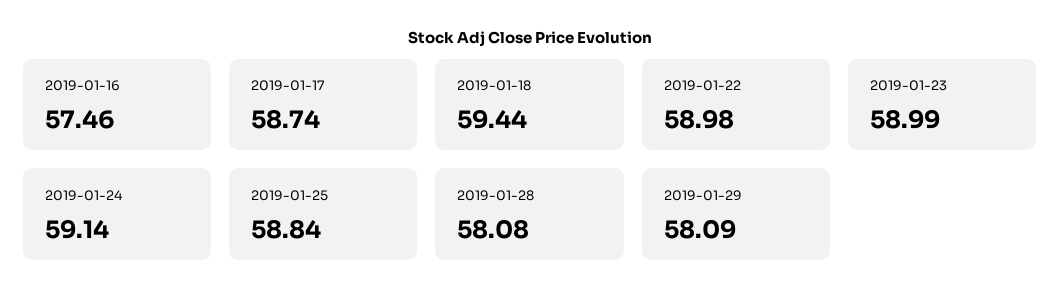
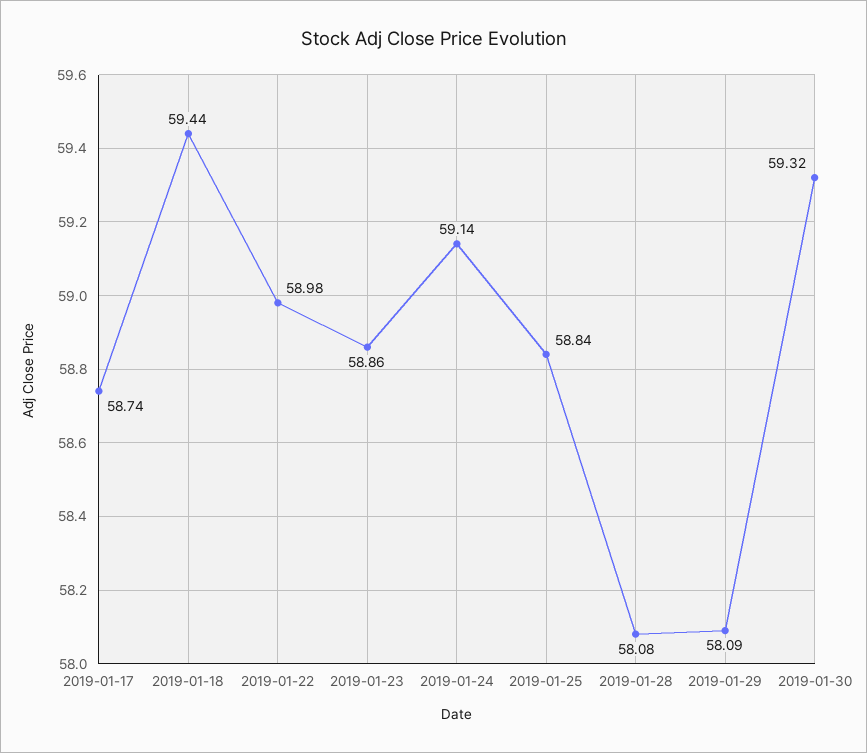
2019-01-16: 57.46 -> none
2019-01-23: 58.99 -> 58.86
2019-01-30: none -> 59.32

